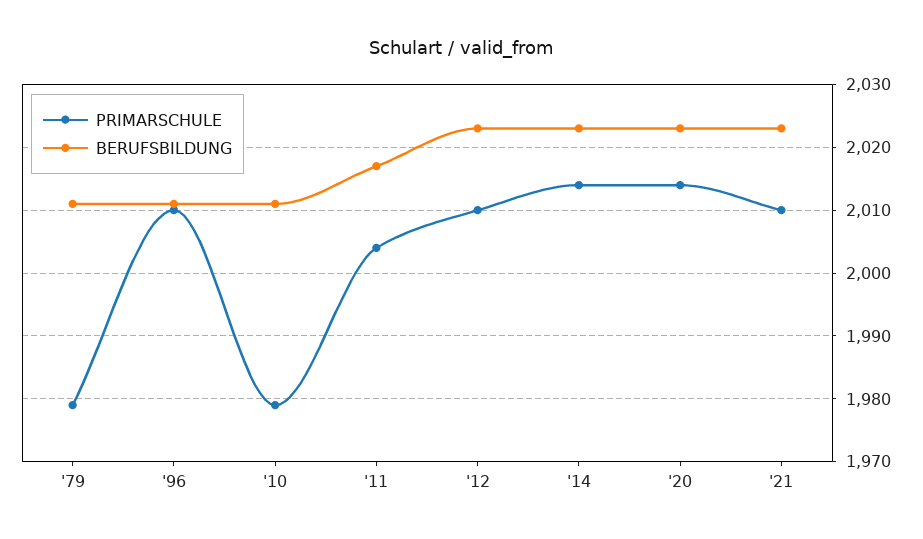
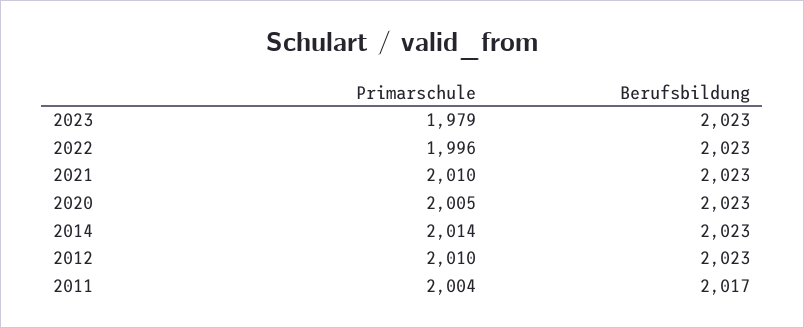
PRIMARSCHULE, '79: 1979 -> none
BERUFSBILDUNG, '79: 2011 -> none
PRIMARSCHULE, '96: 2010 -> none
BERUFSBILDUNG, '96: 2011 -> none
PRIMARSCHULE, '10: 1979 -> none
BERUFSBILDUNG, '10: 2011 -> none
PRIMARSCHULE, '20: 2014 -> 2005
PRIMARSCHULE, 2023: none -> 1979
BERUFSBILDUNG, 2023: none -> 2023
PRIMARSCHULE, 2022: none -> 1996
BERUFSBILDUNG, 2022: none -> 2023

